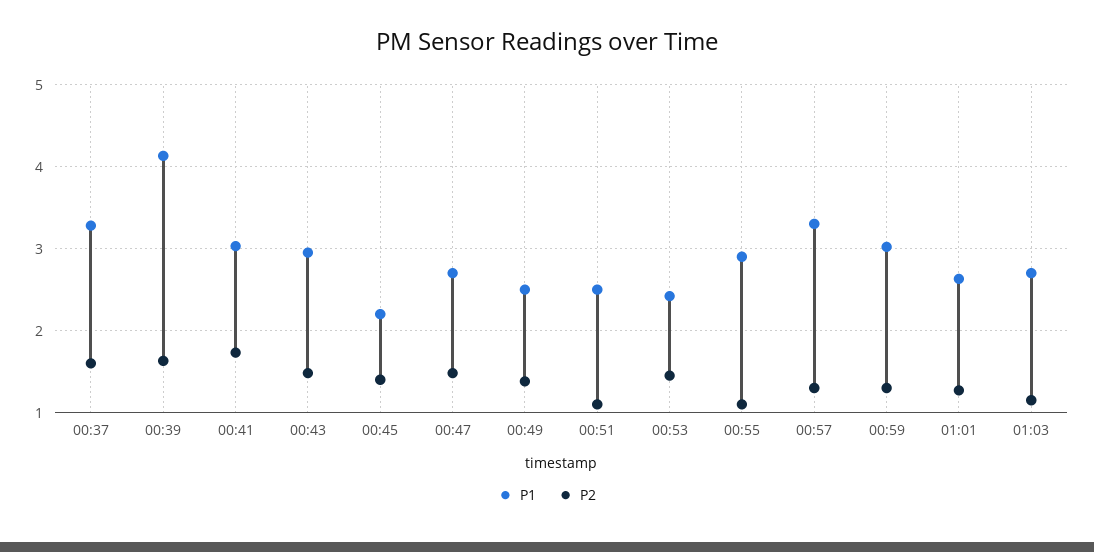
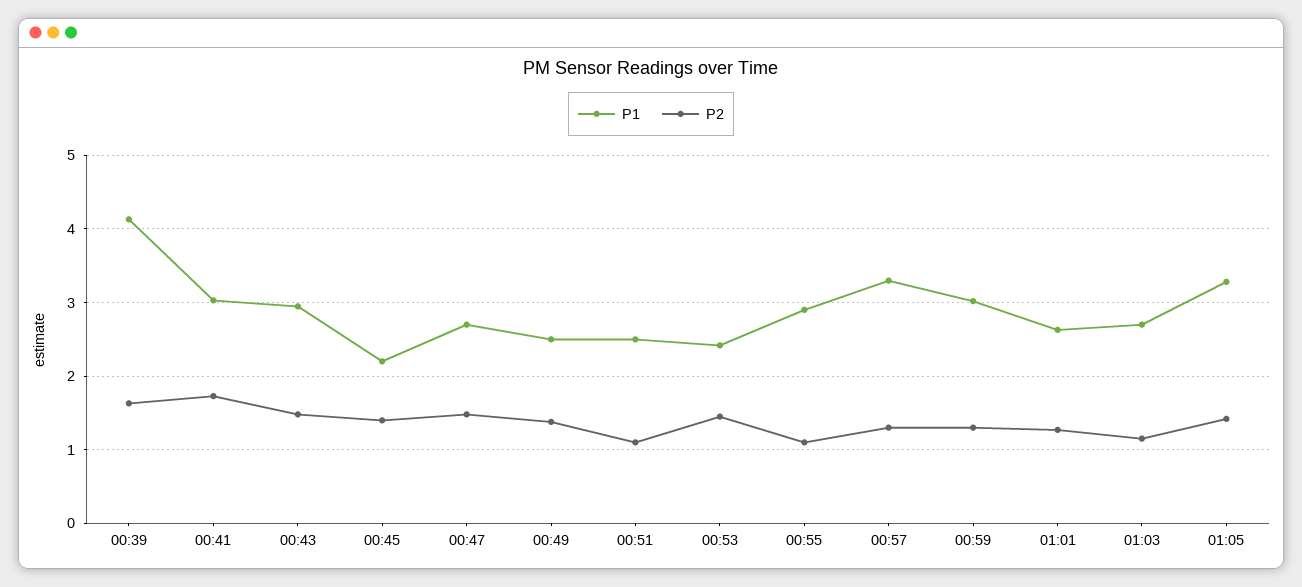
P1, 00:37: 3.3 -> none
P2, 00:37: 1.6 -> none
P1, 01:05: none -> 3.3
P2, 01:05: none -> 1.4

